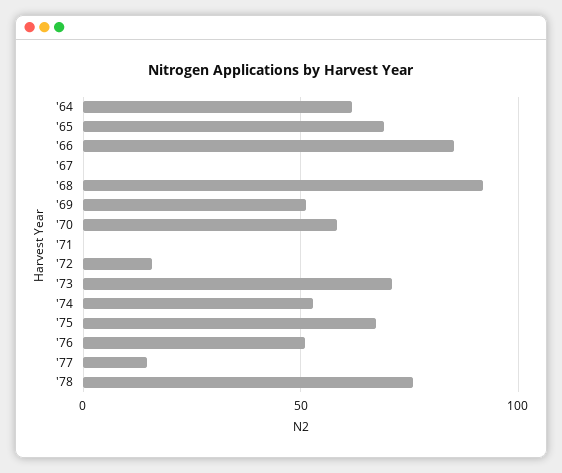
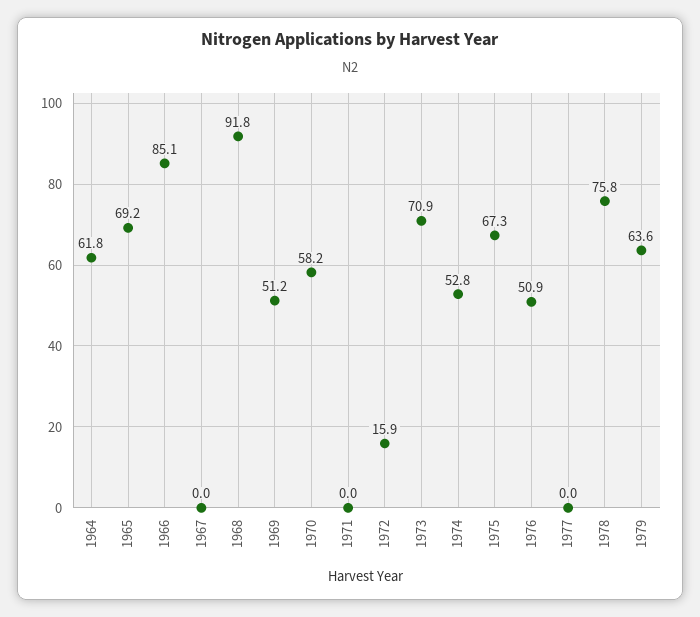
'77: 15 -> 0
1979: none -> 63.6

